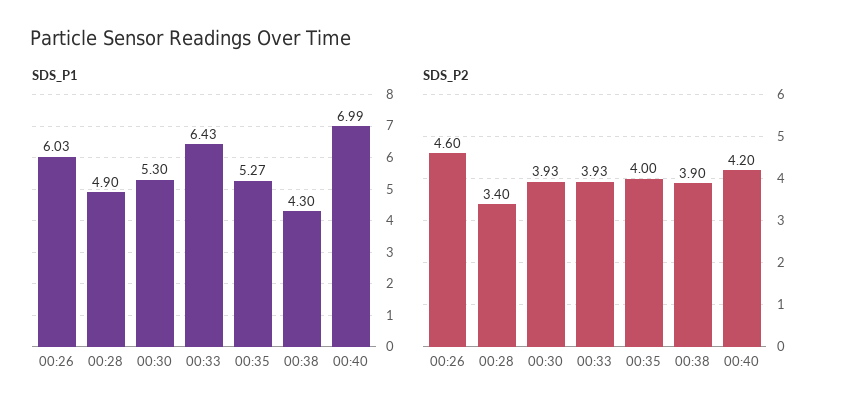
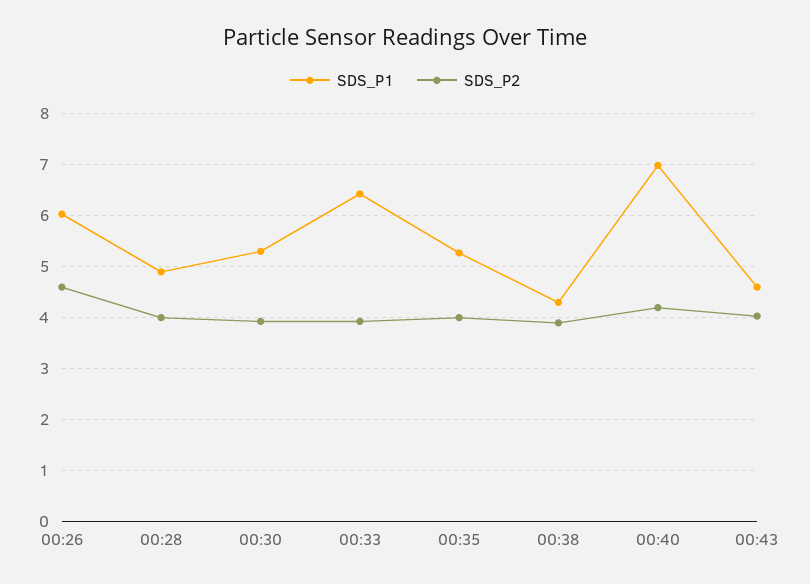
SDS_P2, 00:28: 3.4 -> 4
SDS_P1, 00:43: none -> 4.6
SDS_P2, 00:43: none -> 4

